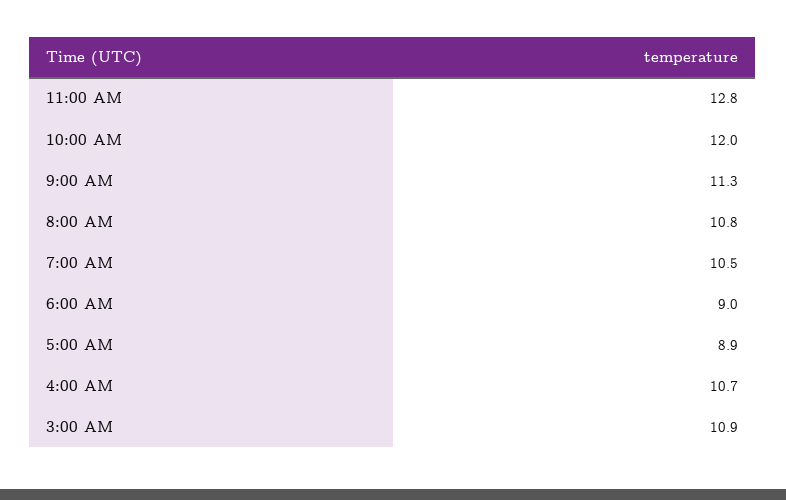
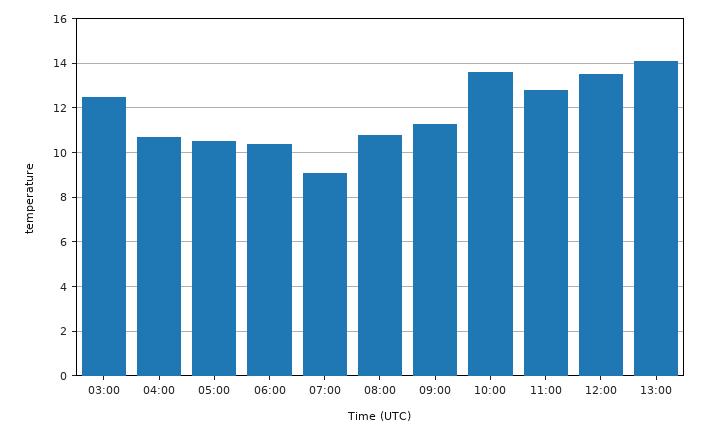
10:00 AM: 12 -> 13.5
7:00 AM: 10.5 -> 9
6:00 AM: 9 -> 10.5
5:00 AM: 8.9 -> 10.5
3:00 AM: 10.9 -> 12.5
12:00: none -> 13.5
13:00: none -> 14

